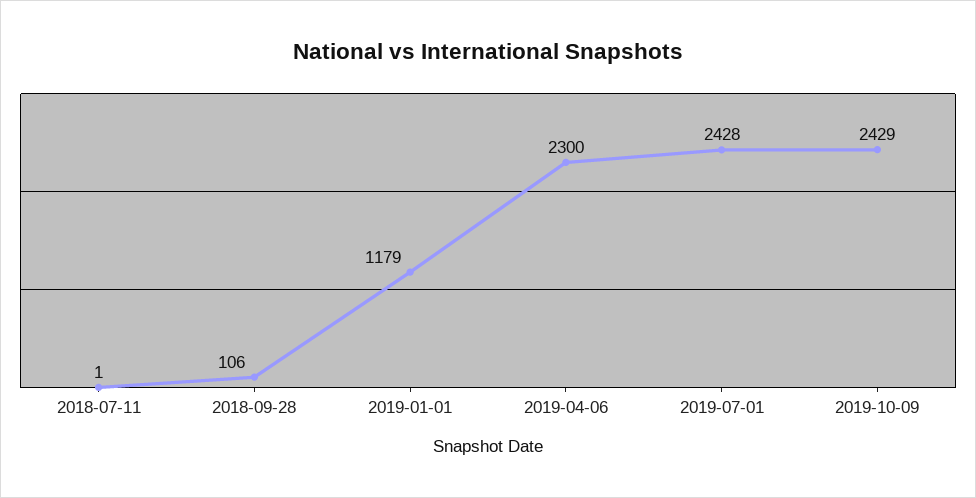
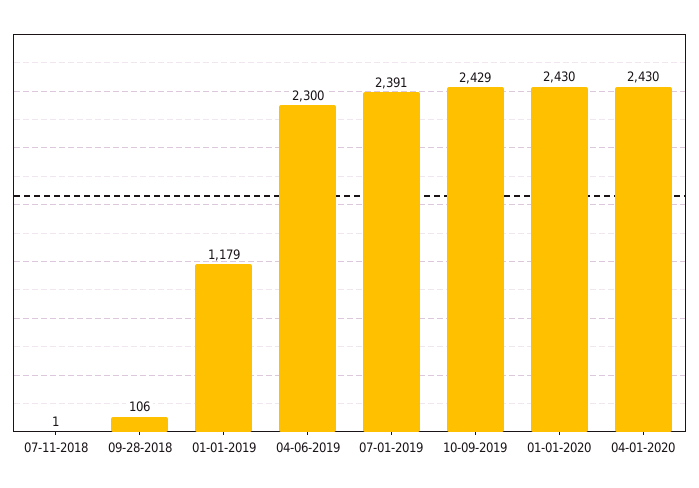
2019-07-01: 2428 -> 2391
01-01-2020: none -> 2430
04-01-2020: none -> 2430

